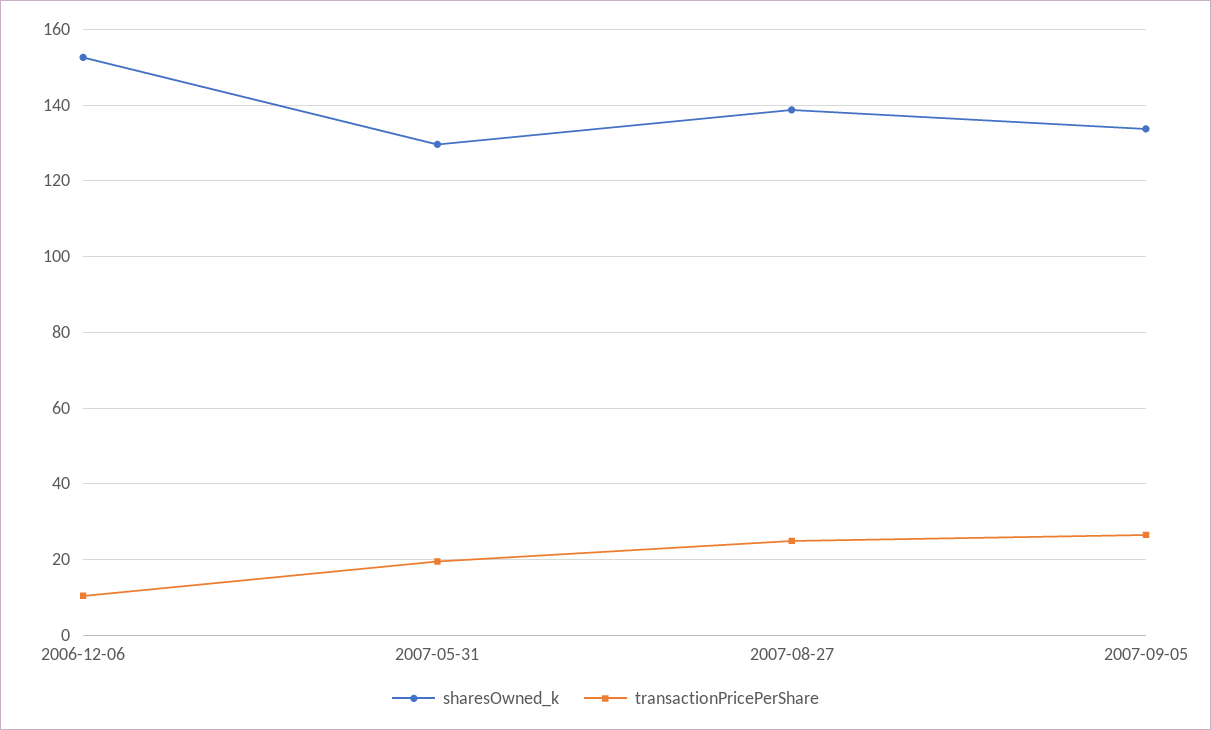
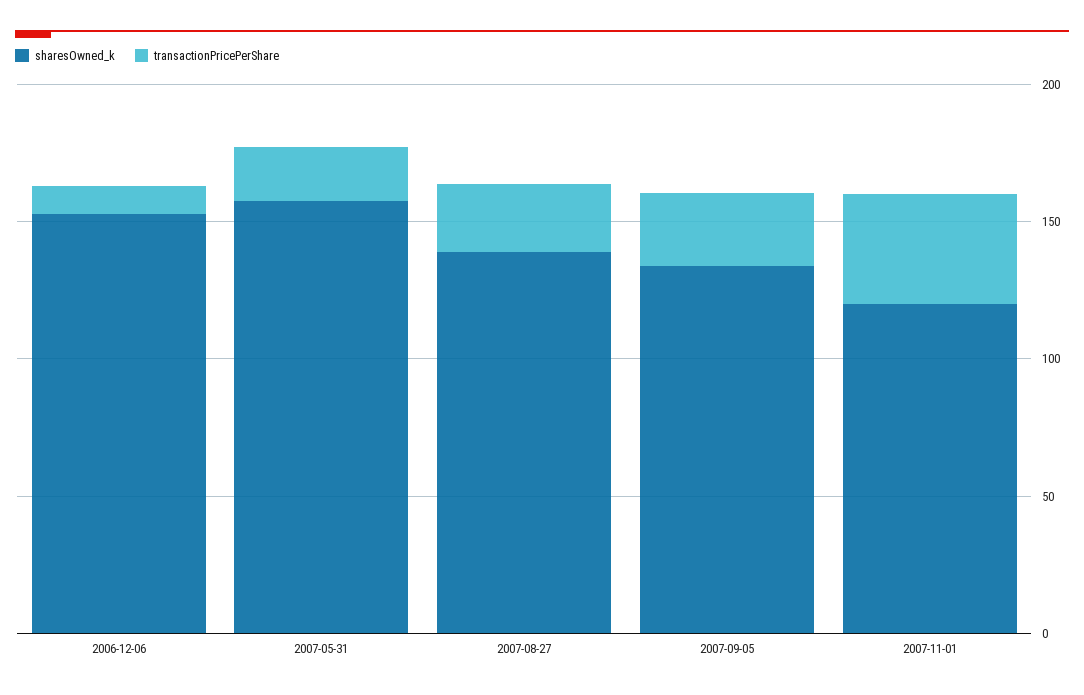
sharesOwned_k, 2007-05-31: 130 -> 160
sharesOwned_k, 2007-11-01: none -> 120
transactionPricePerShare, 2007-11-01: none -> 40

